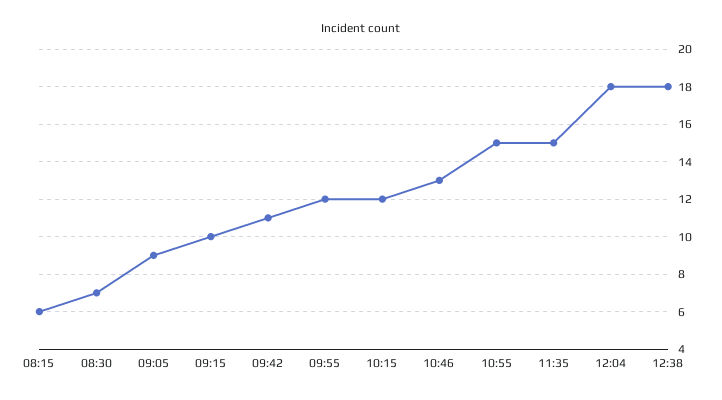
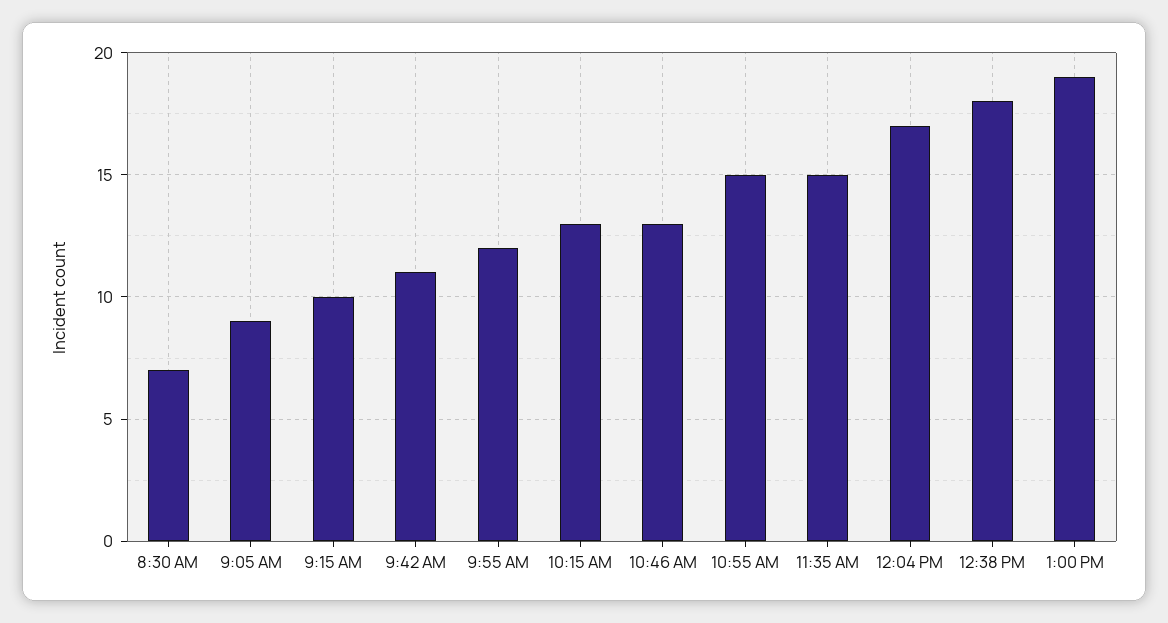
08:15: 6 -> none
10:15: 12 -> 13
12:04: 18 -> 17
1:00 PM: none -> 19

